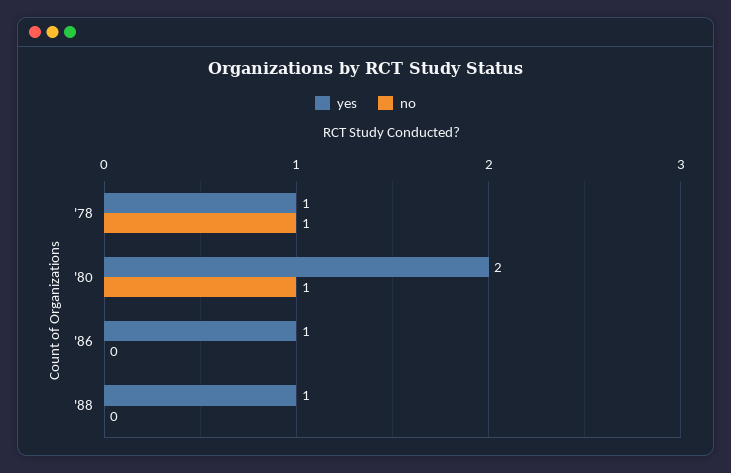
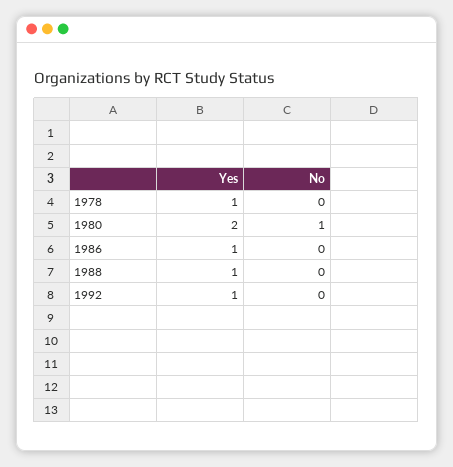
no, '78: 1 -> 0
yes, 1992: none -> 1
no, 1992: none -> 0

